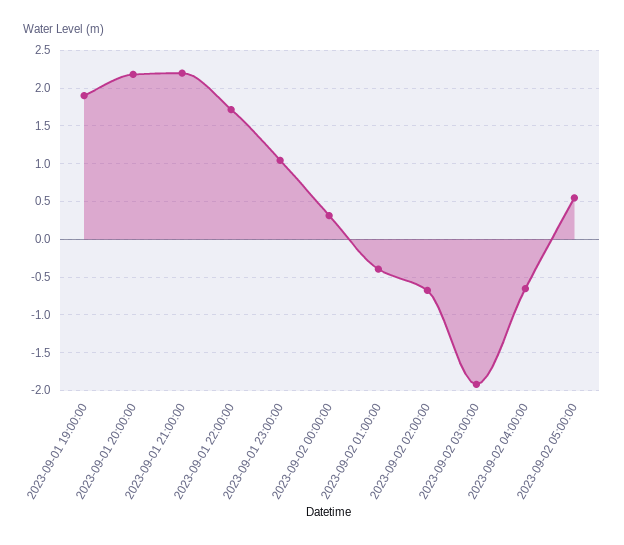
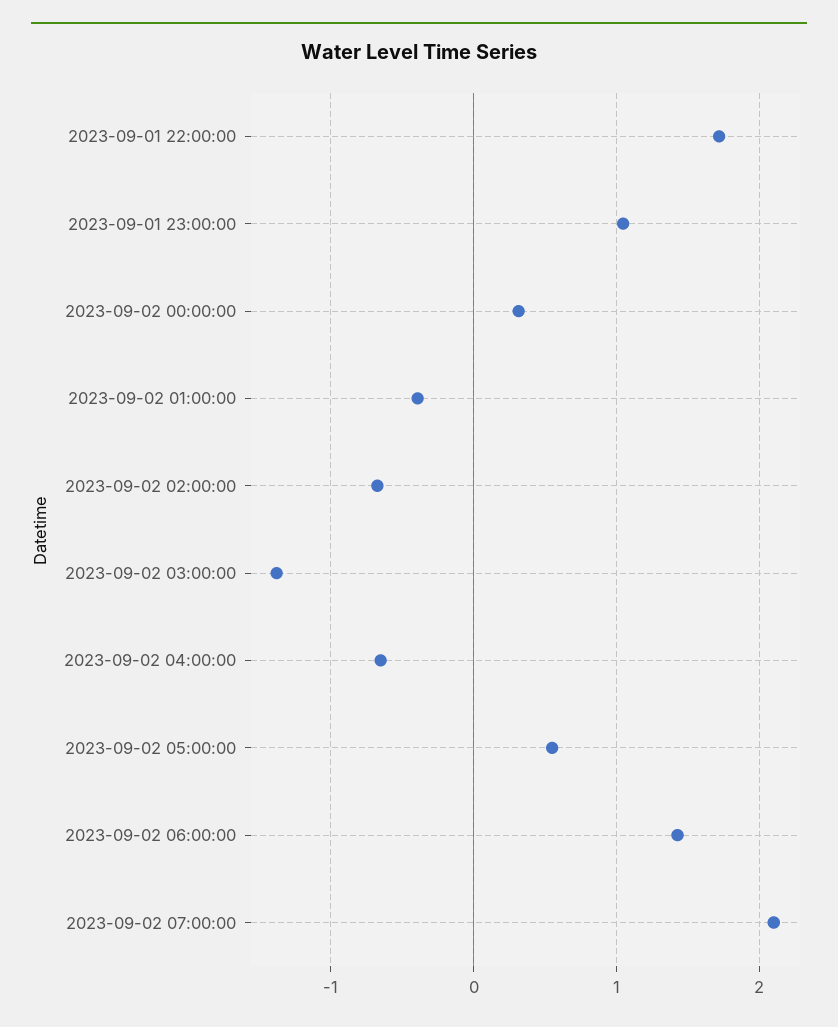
2023-09-01 19:00:00: 1.9 -> none
2023-09-01 20:00:00: 2.2 -> none
2023-09-01 21:00:00: 2.2 -> none
2023-09-02 03:00:00: -1.9 -> -1.4
2023-09-02 06:00:00: none -> 1.4
2023-09-02 07:00:00: none -> 2.1

